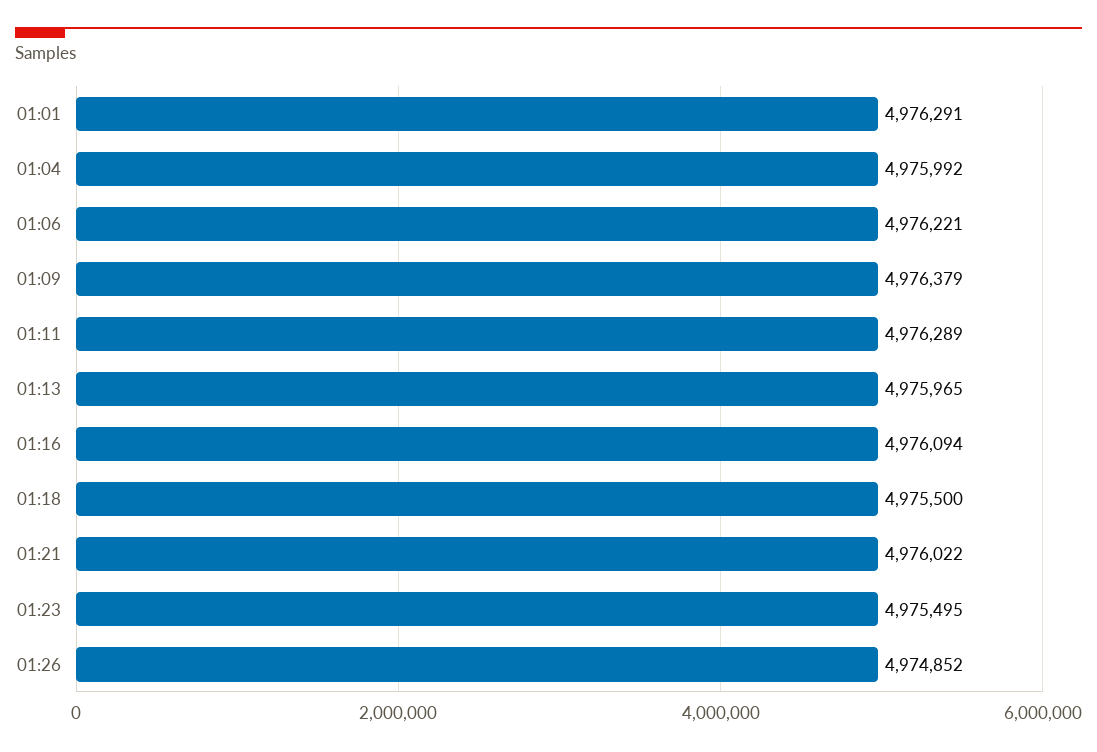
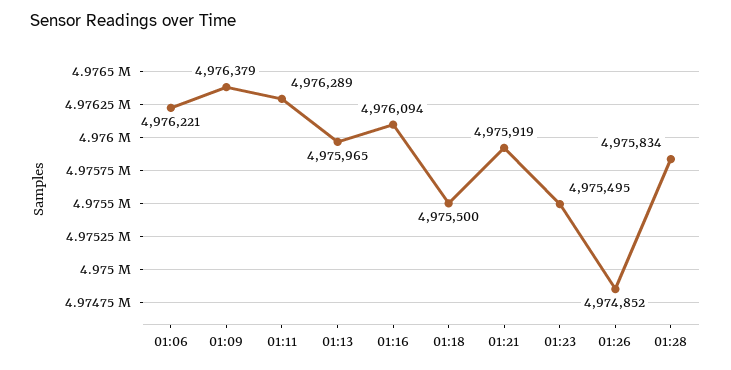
01:01: 4976291 -> none
01:04: 4975992 -> none
01:21: 4976022 -> 4975919
01:28: none -> 4975834

